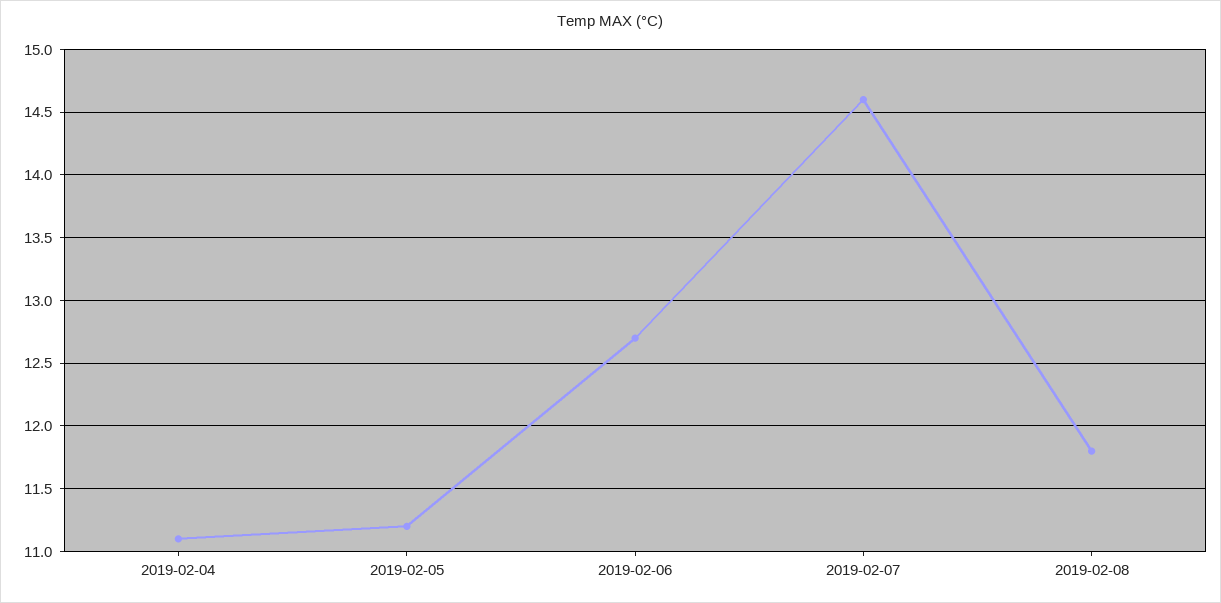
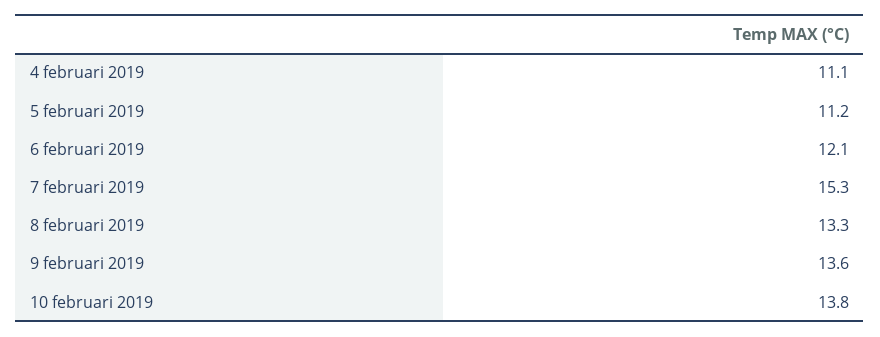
2019-02-06: 12.7 -> 12.1
2019-02-07: 14.6 -> 15.3
2019-02-08: 11.8 -> 13.3
9 februari 2019: none -> 13.6
10 februari 2019: none -> 13.8

